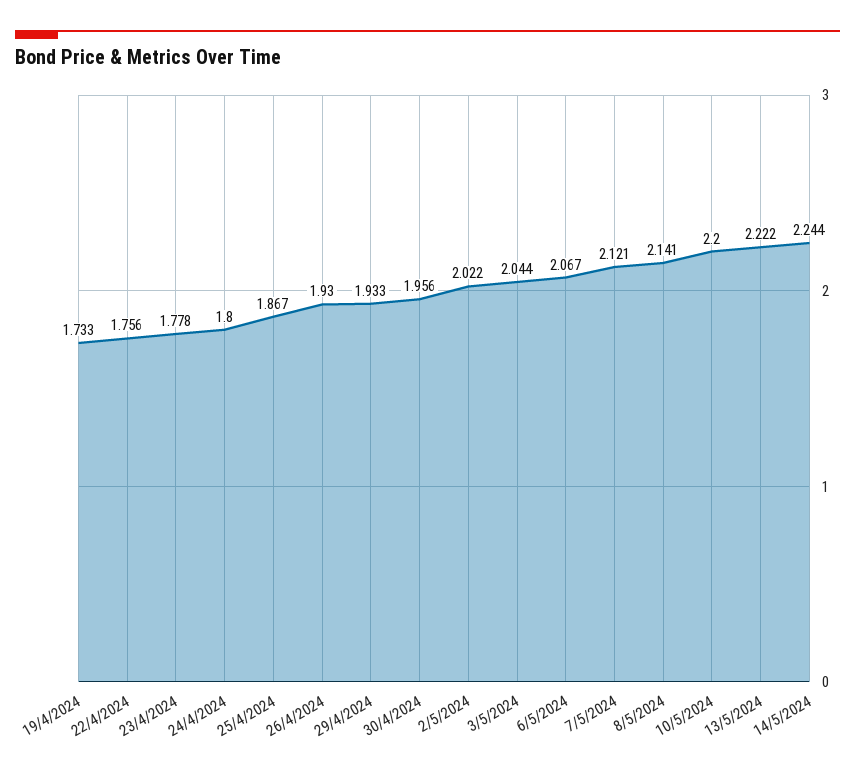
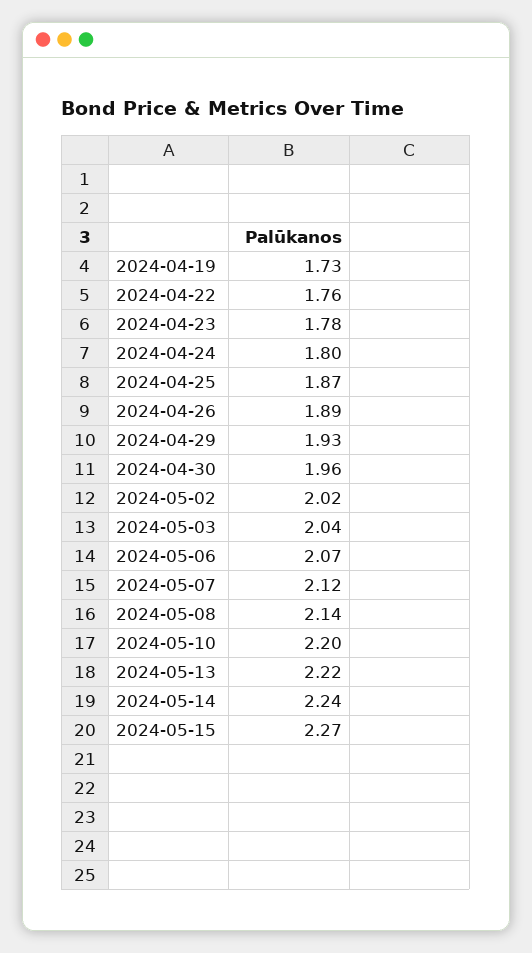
26/4/2024: 1.93 -> 1.89
2024-05-15: none -> 2.27

